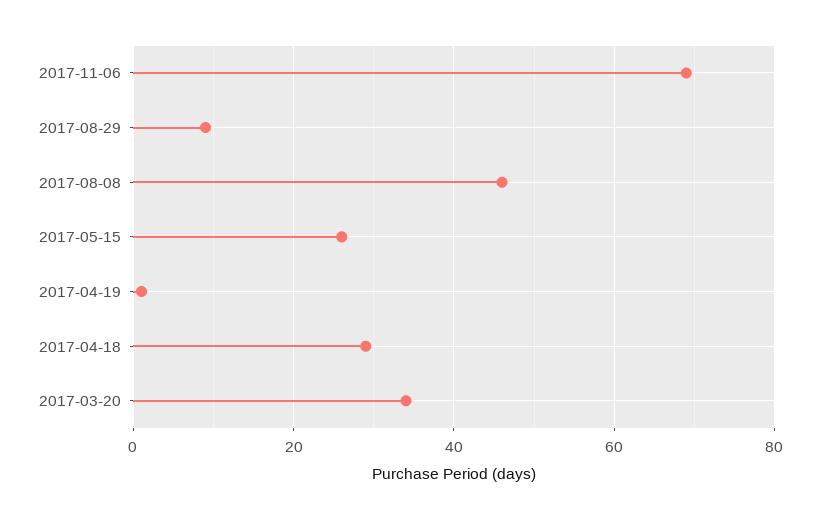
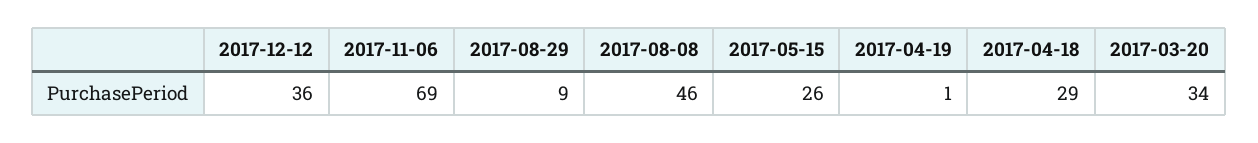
2017-12-12: none -> 36

